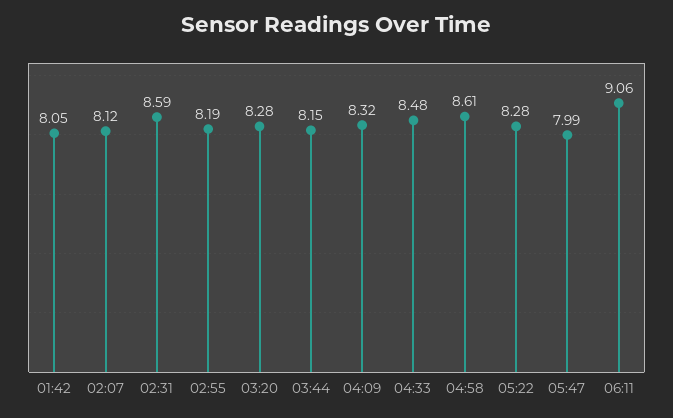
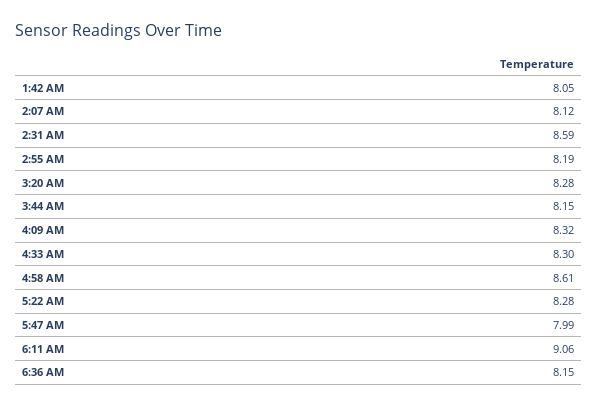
04:33: 8.48 -> 8.3
6:36 AM: none -> 8.15

